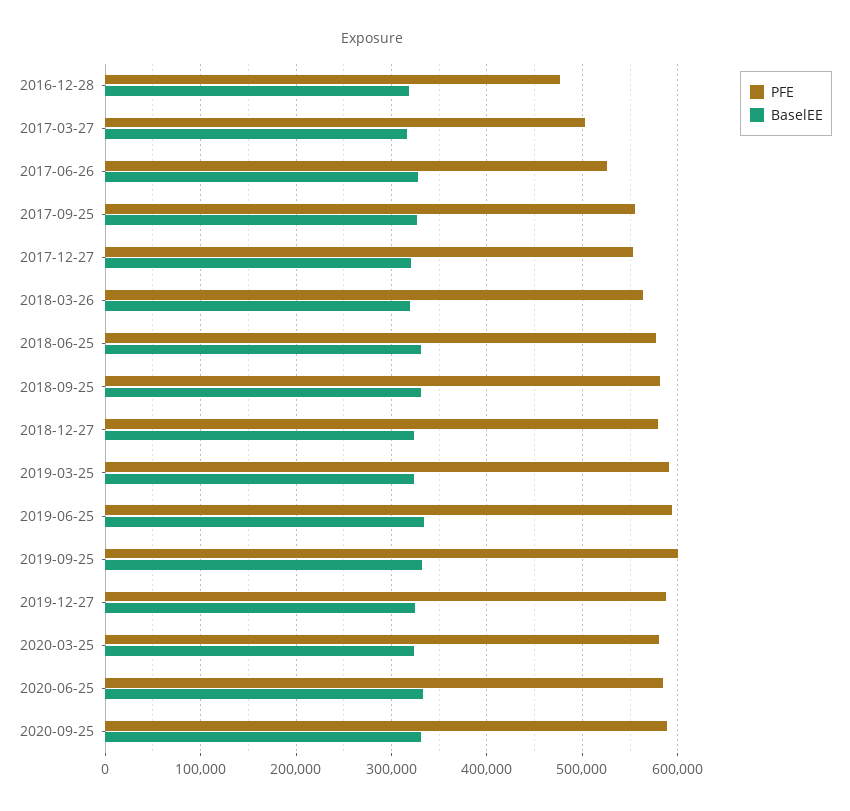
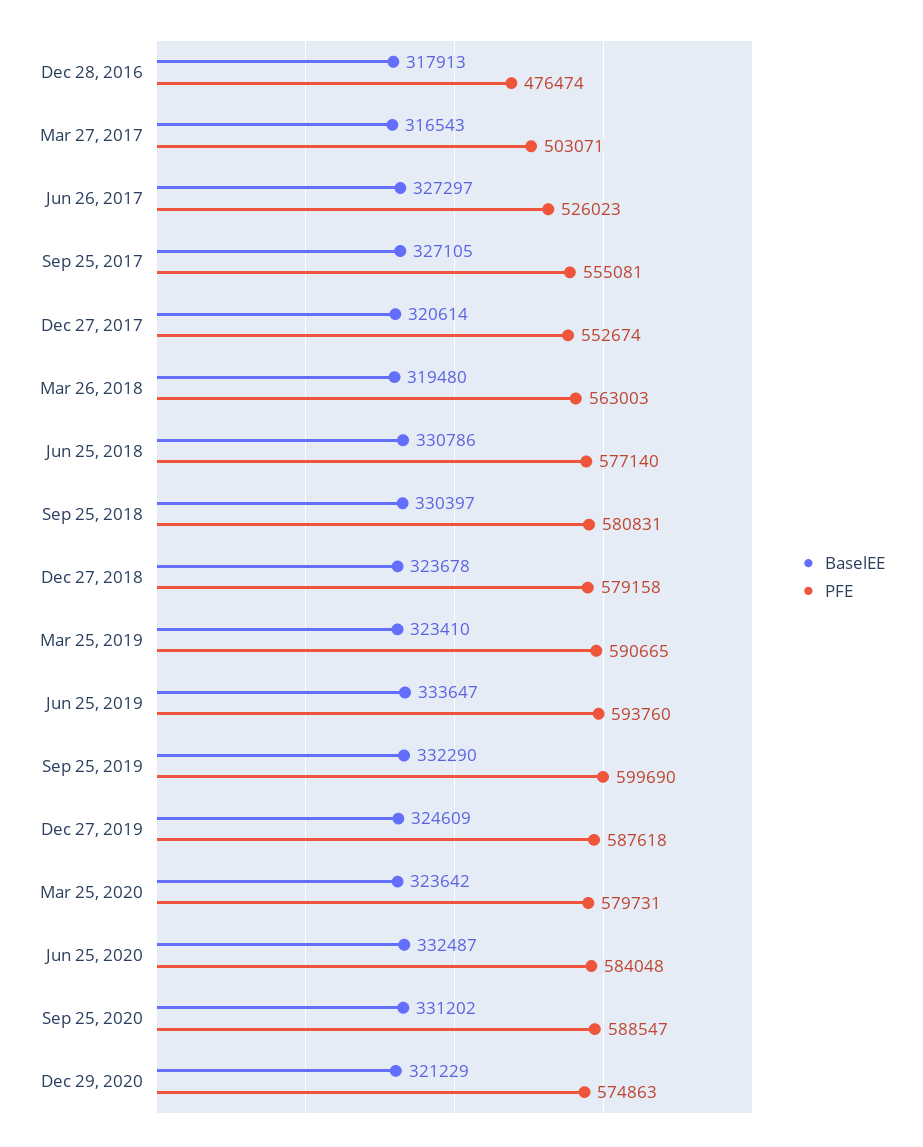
BaselEE, Dec 29, 2020: none -> 321229
PFE, Dec 29, 2020: none -> 574863

